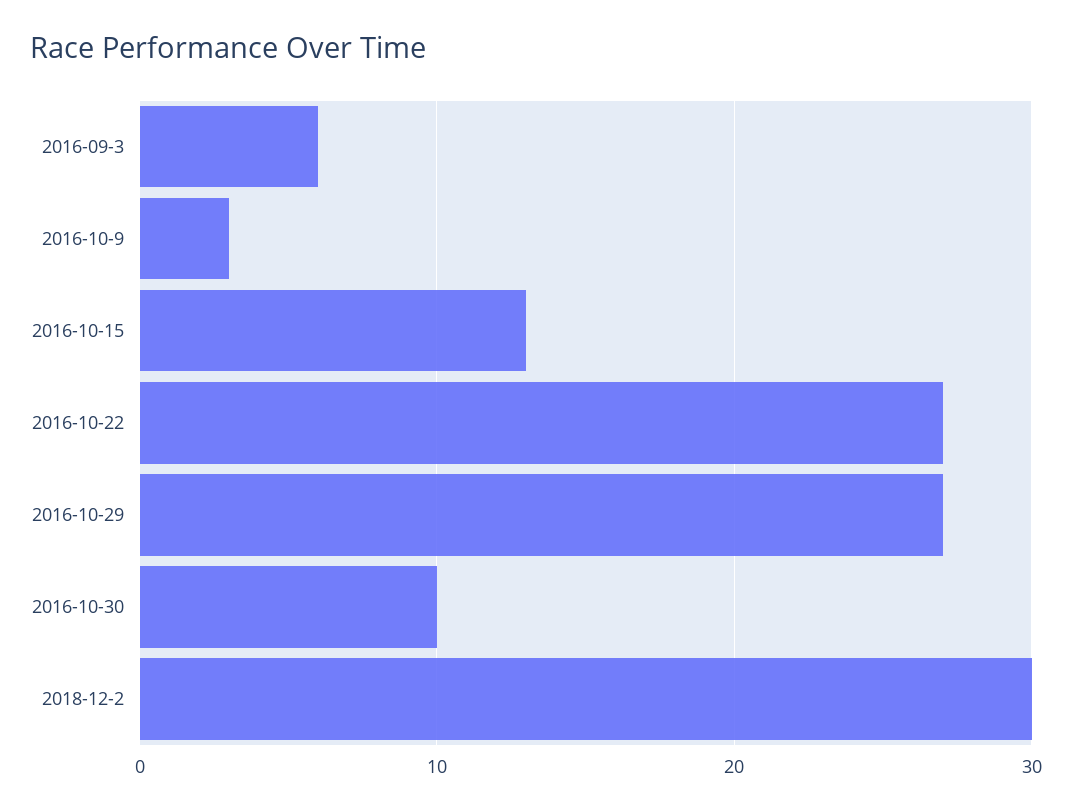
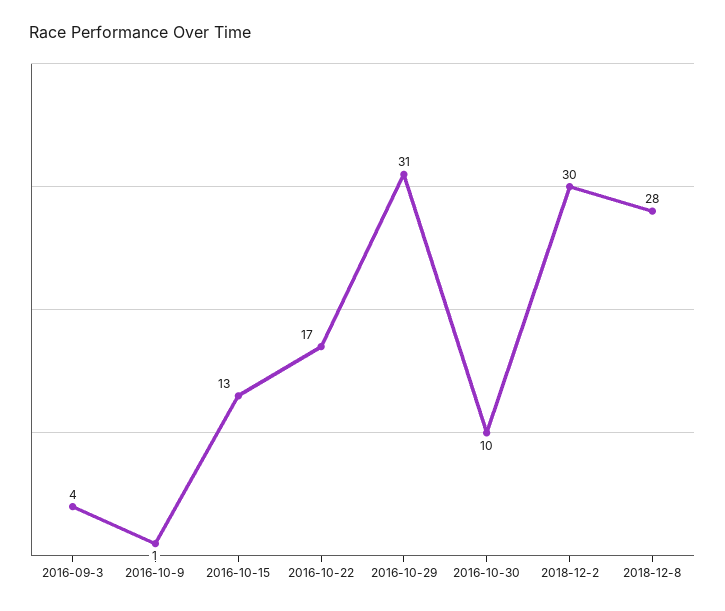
2016-09-3: 6 -> 4
2016-10-9: 3 -> 1
2016-10-22: 27 -> 17
2016-10-29: 27 -> 31
2018-12-8: none -> 28

